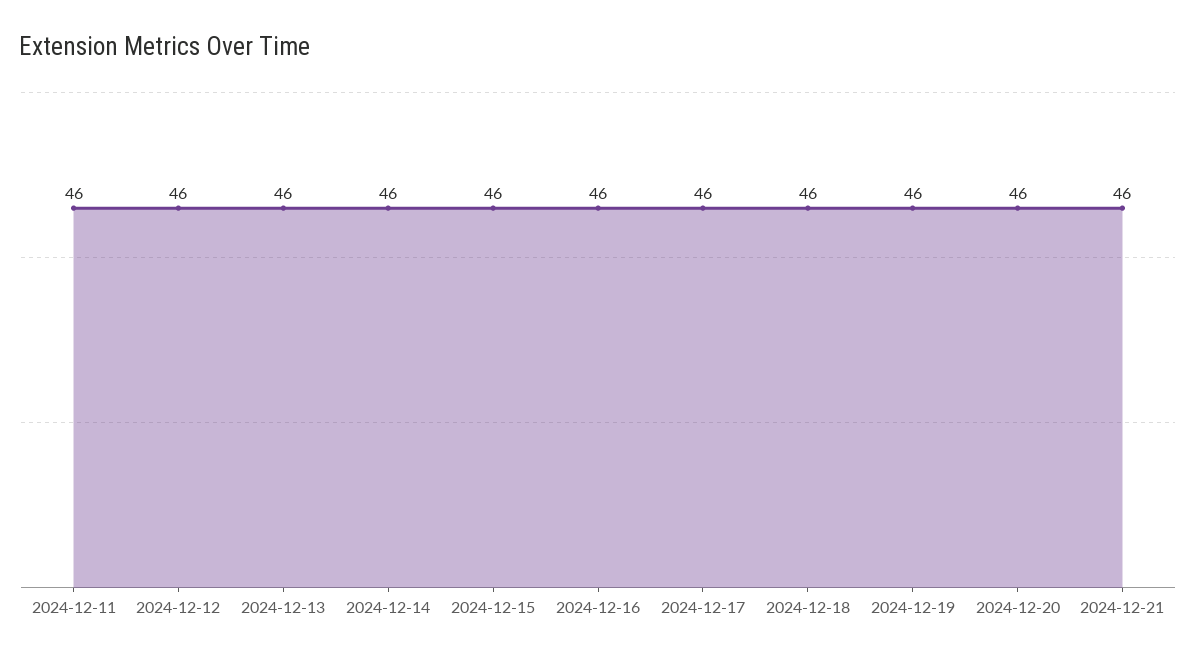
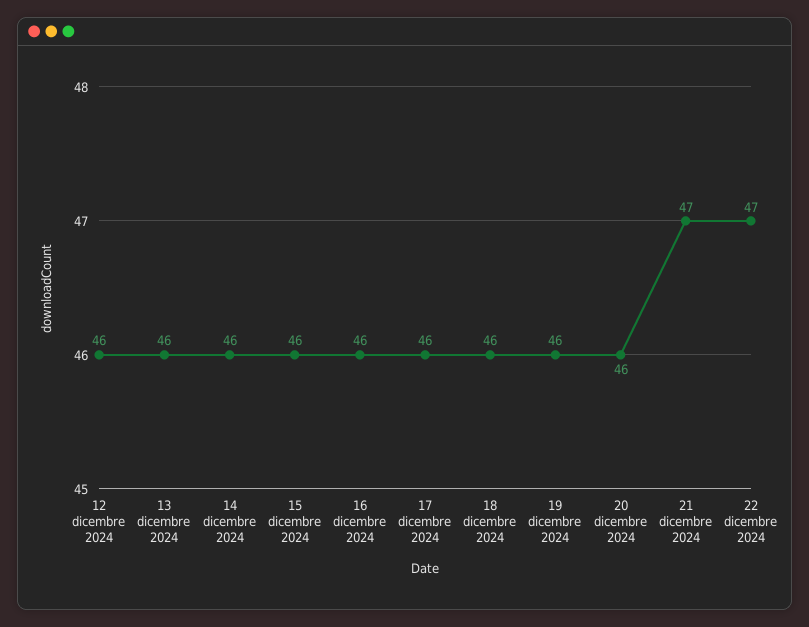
2024-12-11: 46 -> none
2024-12-21: 46 -> 47
22 dicembre 2024: none -> 47

